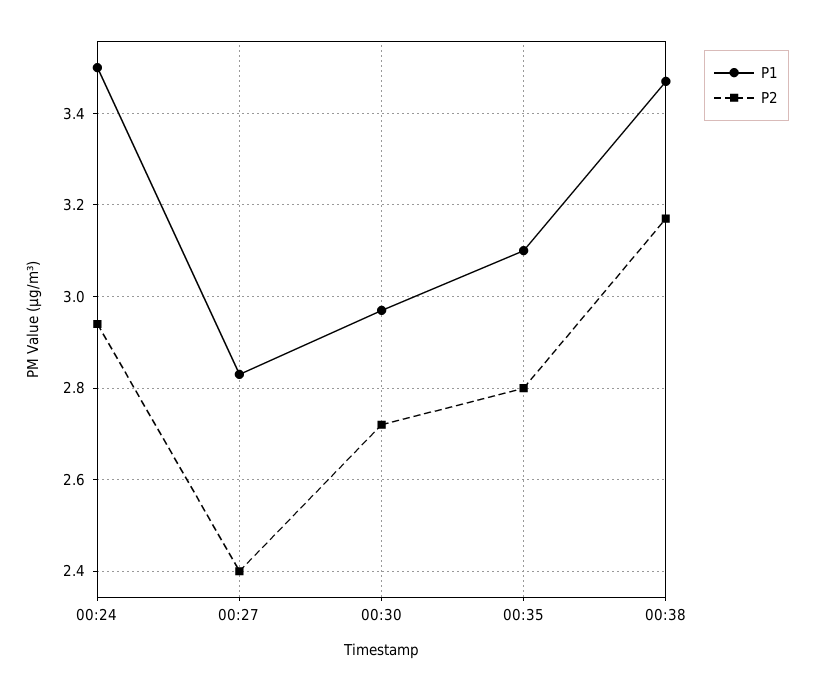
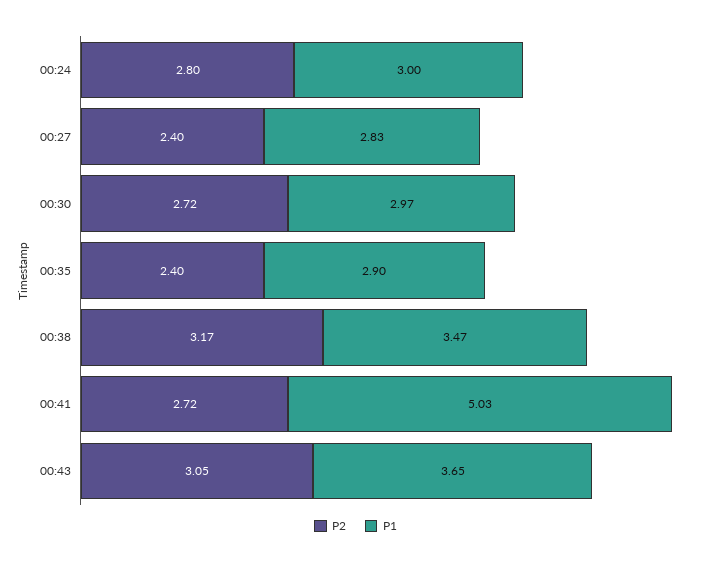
P1, 00:24: 3.5 -> 3
P2, 00:24: 2.95 -> 2.8
P1, 00:35: 3.1 -> 2.9
P2, 00:35: 2.8 -> 2.4
P2, 00:41: none -> 2.72
P1, 00:41: none -> 5.03
P2, 00:43: none -> 3.05
P1, 00:43: none -> 3.65

